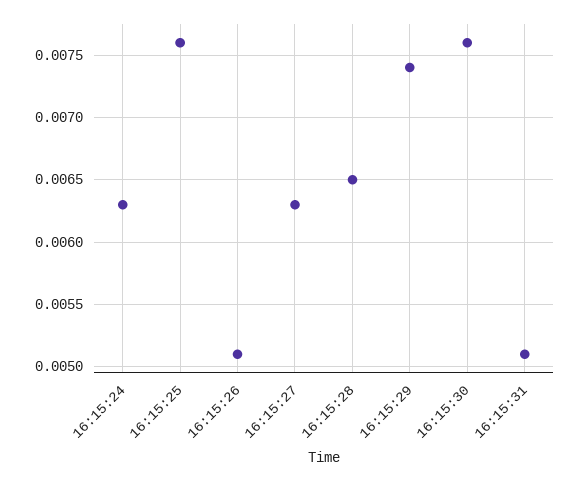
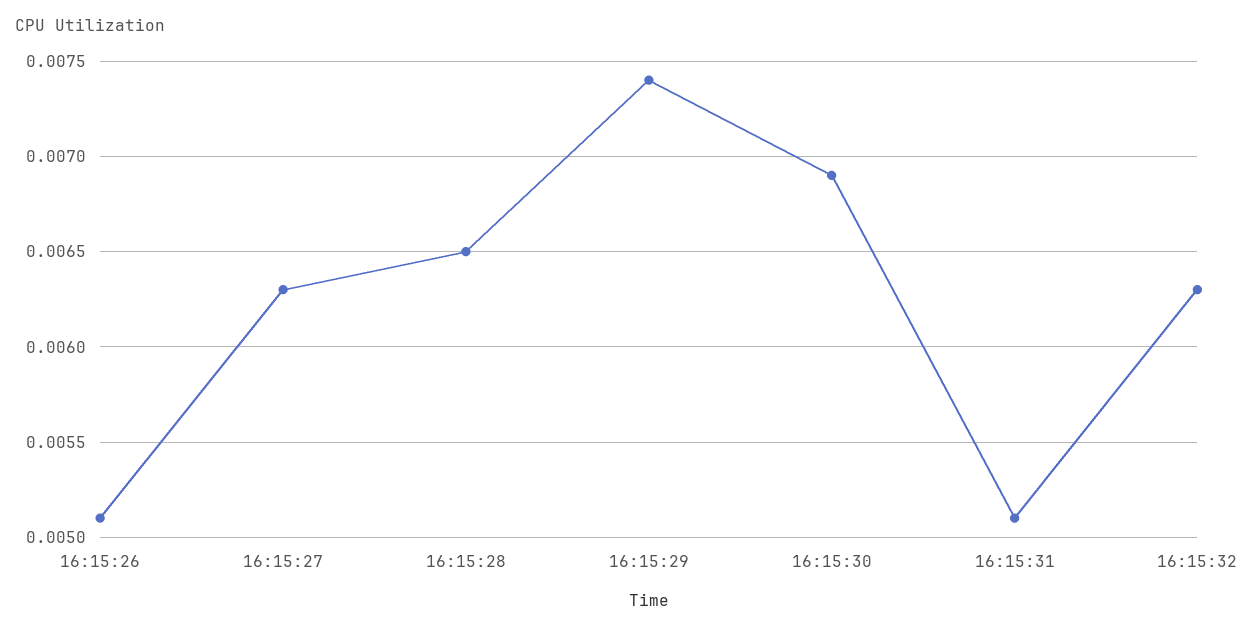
16:15:24: 0.0063 -> none
16:15:25: 0.0076 -> none
16:15:30: 0.0076 -> 0.0069
16:15:32: none -> 0.0063

